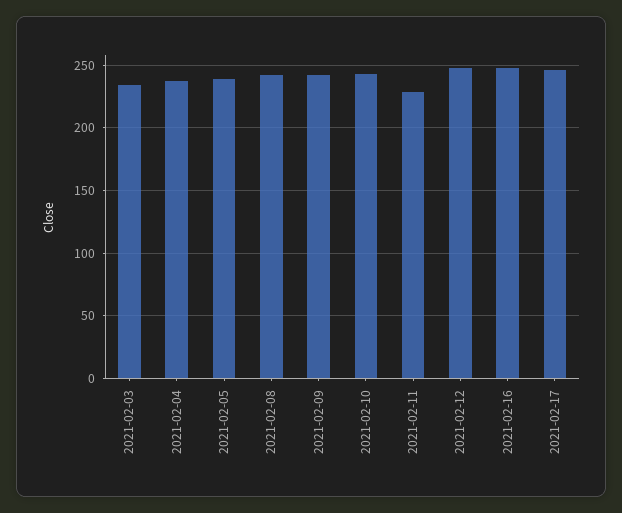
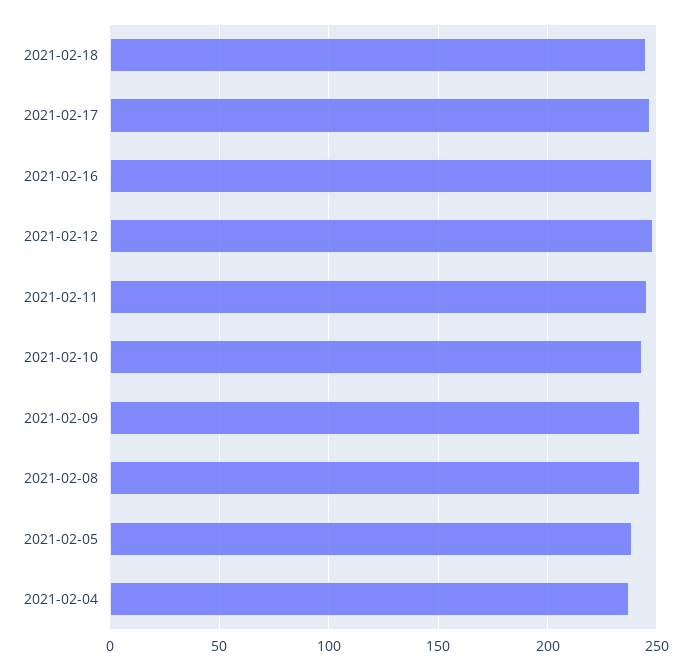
2021-02-03: 235 -> none
2021-02-11: 230 -> 245
2021-02-18: none -> 245

